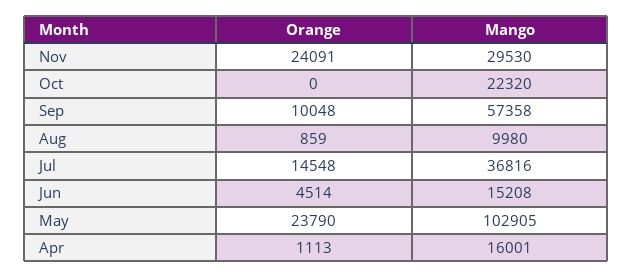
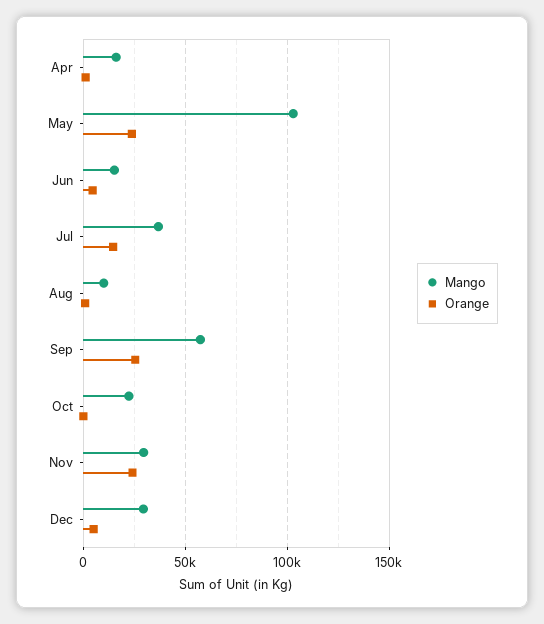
Orange, Sep: 10048 -> 25000
Mango, Dec: none -> 30000
Orange, Dec: none -> 5000

